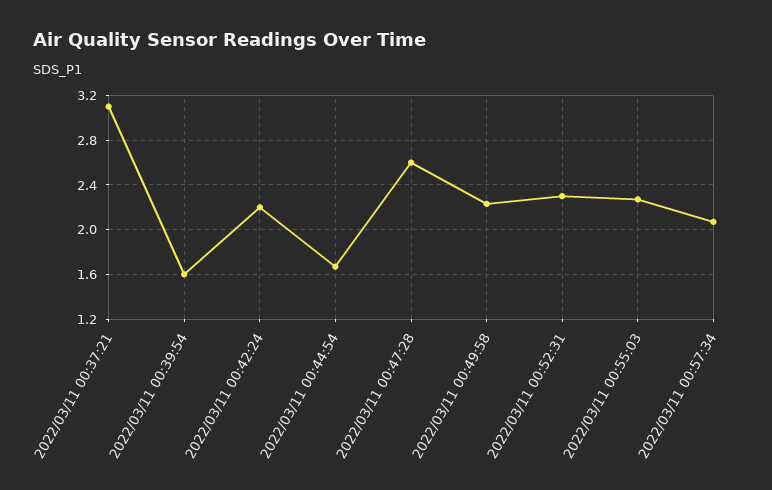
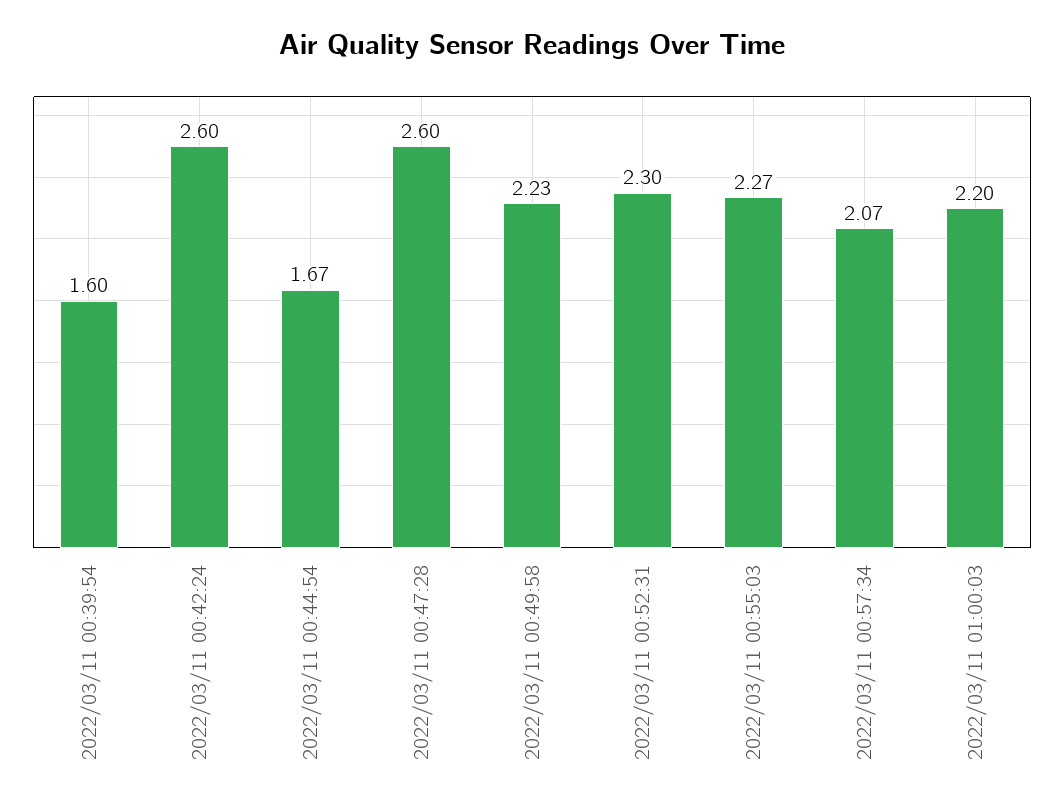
2022/03/11 00:37:21: 3.1 -> none
2022/03/11 00:42:24: 2.2 -> 2.6
2022/03/11 01:00:03: none -> 2.2

